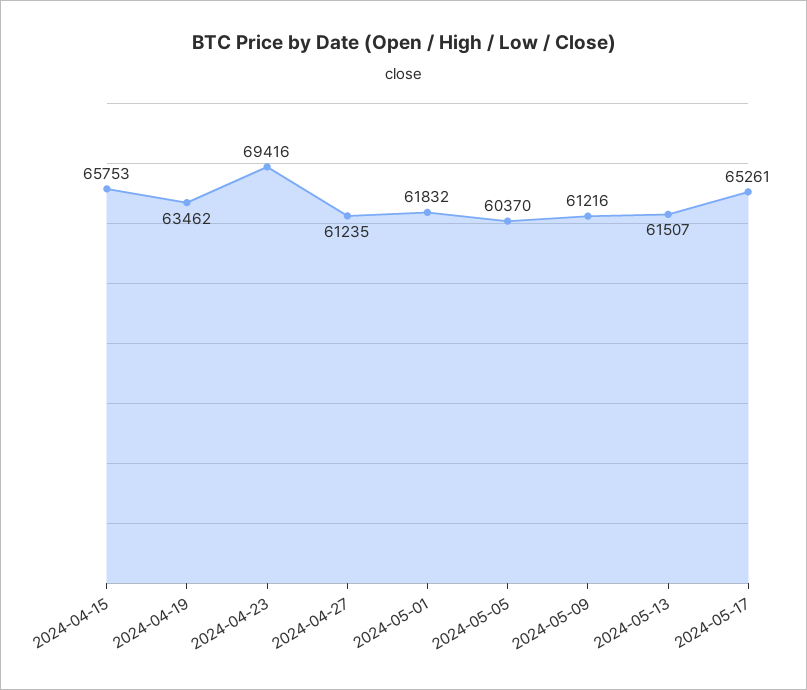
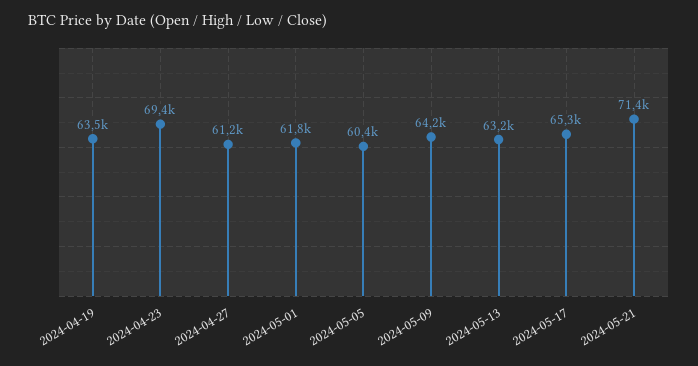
2024-04-15: 65753 -> none
2024-05-09: 61216 -> 64200
2024-05-13: 61507 -> 63200
2024-05-21: none -> 71400

